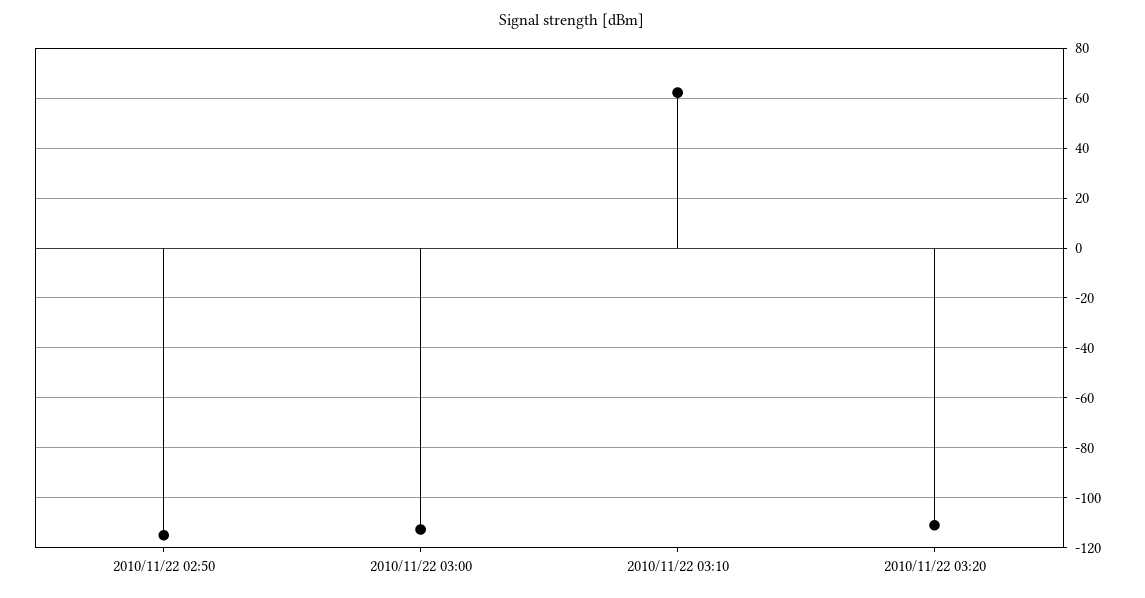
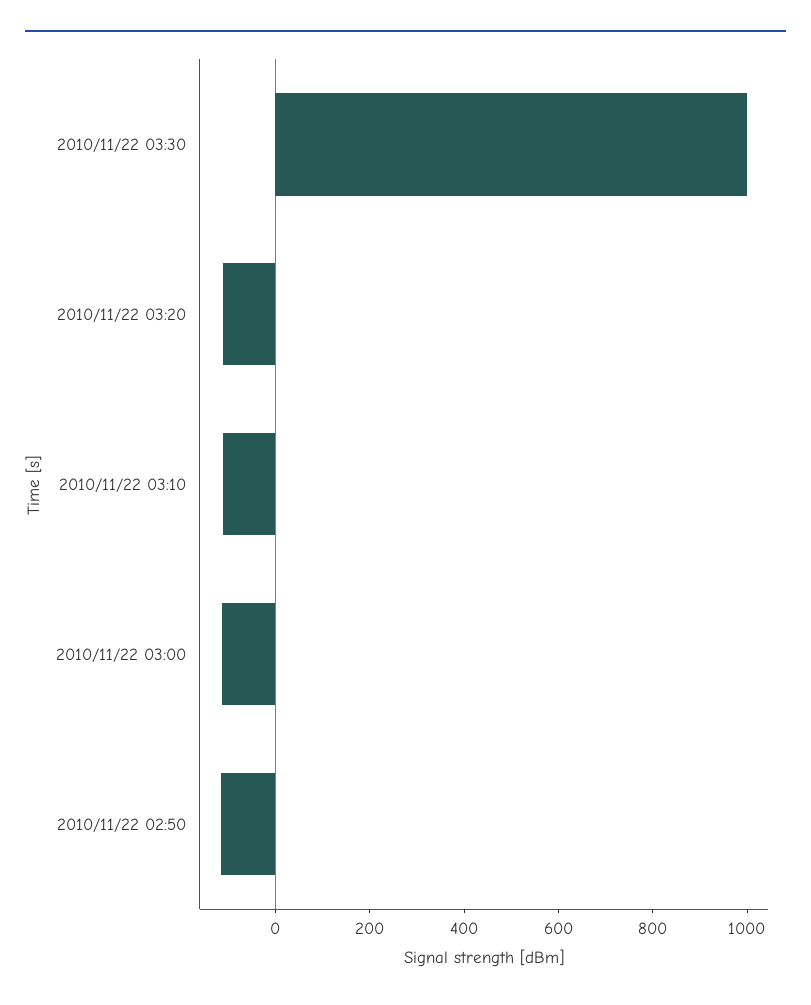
2010/11/22 03:10: 62.5 -> -100
2010/11/22 03:30: none -> 1000

